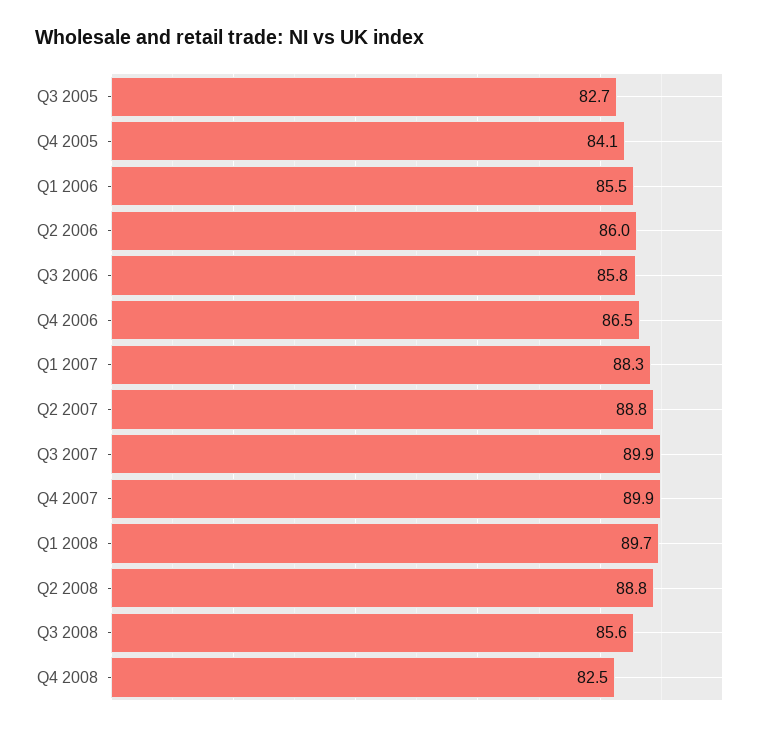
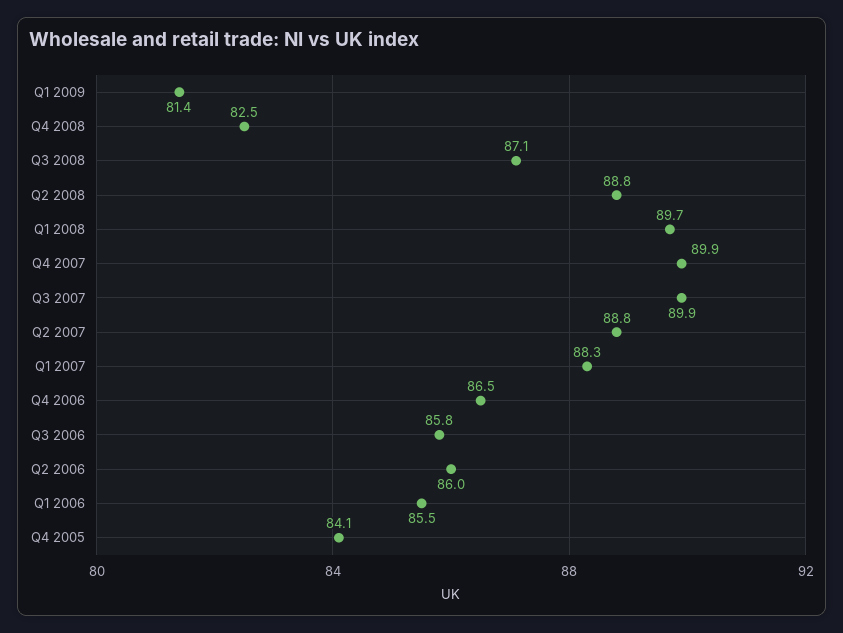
Q3 2005: 82.7 -> none
Q3 2008: 85.6 -> 87.1
Q1 2009: none -> 81.4

